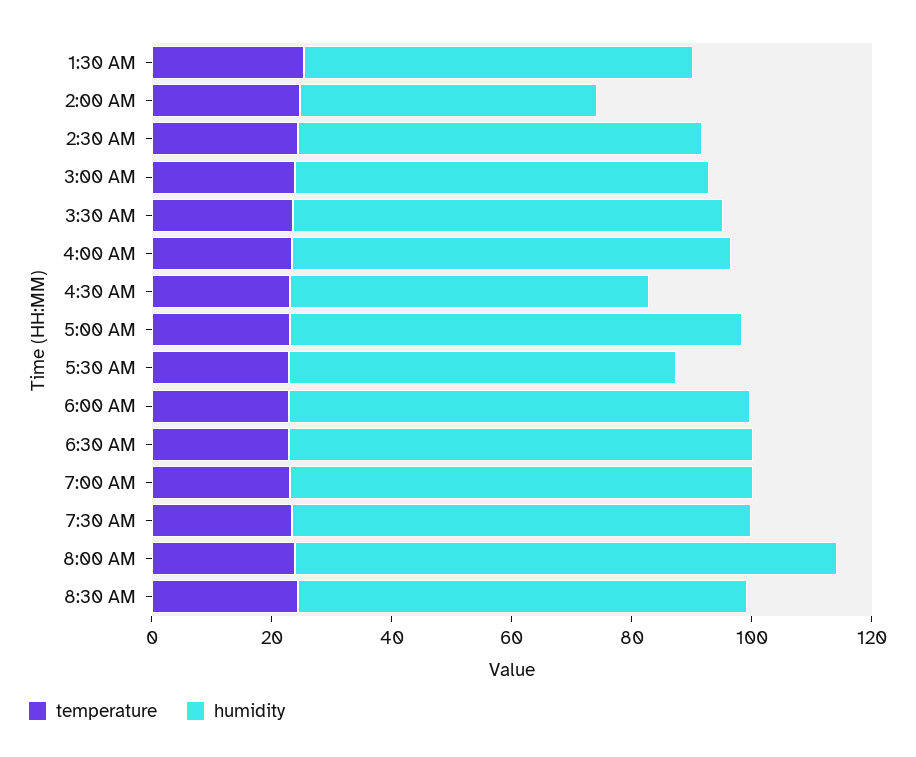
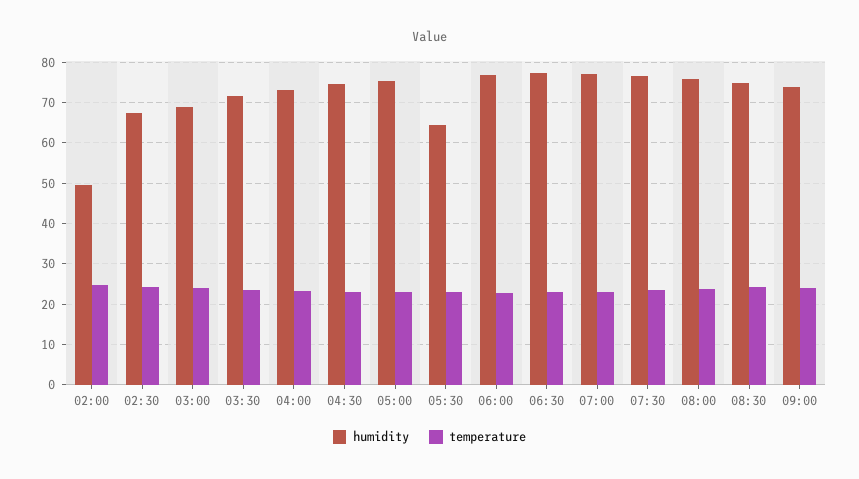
temperature, 1:30 AM: 25 -> none
humidity, 1:30 AM: 65 -> none
humidity, 4:30 AM: 60 -> 74
humidity, 8:00 AM: 90 -> 76
humidity, 09:00: none -> 74
temperature, 09:00: none -> 24

